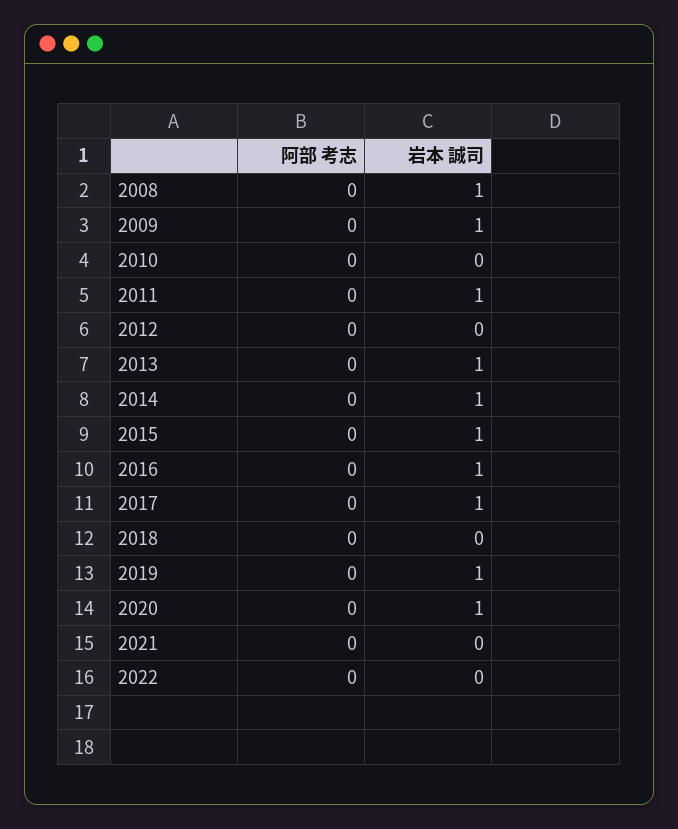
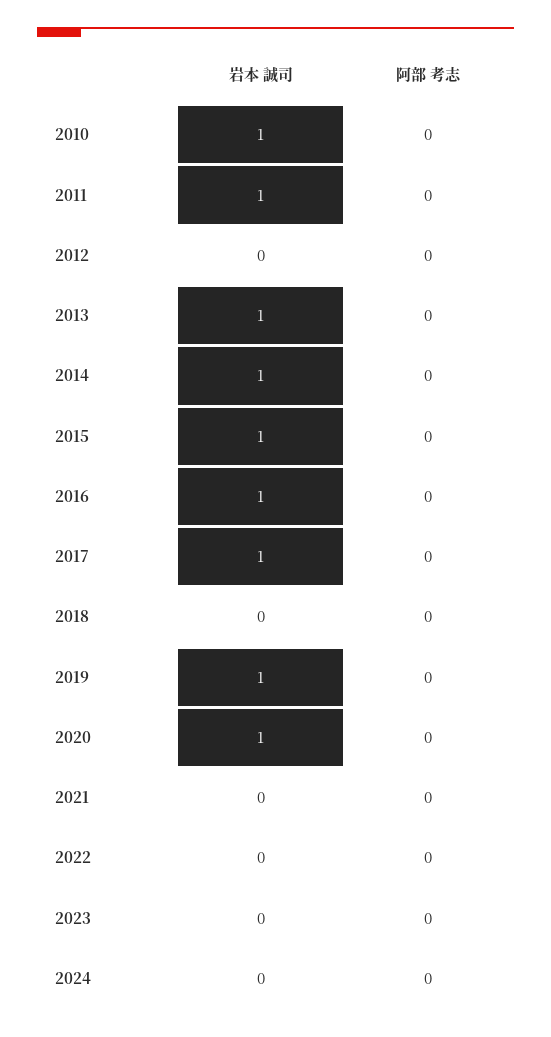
阿部 考志, 2008: 0 -> none
岩本 誠司, 2008: 1 -> none
阿部 考志, 2009: 0 -> none
岩本 誠司, 2009: 1 -> none
岩本 誠司, 2010: 0 -> 1
岩本 誠司, 2023: none -> 0
阿部 考志, 2023: none -> 0
岩本 誠司, 2024: none -> 0
阿部 考志, 2024: none -> 0

